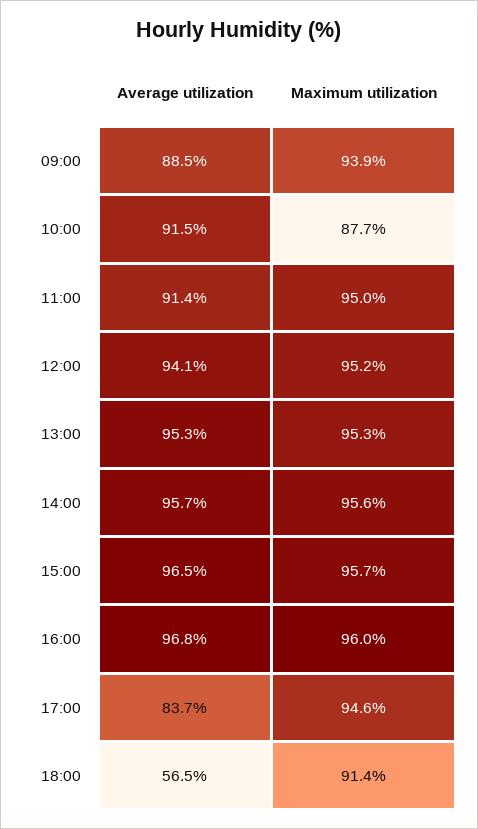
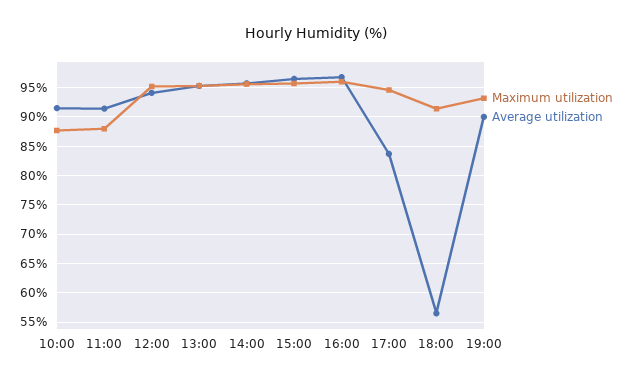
Average utilization, 09:00: 88.5 -> none
Maximum utilization, 09:00: 93.9 -> none
Maximum utilization, 11:00: 95 -> 87.5
Maximum utilization, 19:00: none -> 92.5
Average utilization, 19:00: none -> 90

